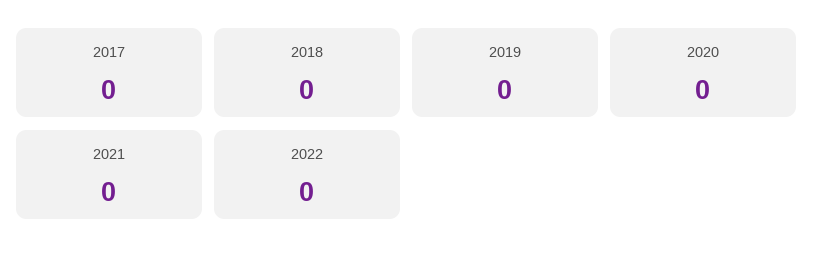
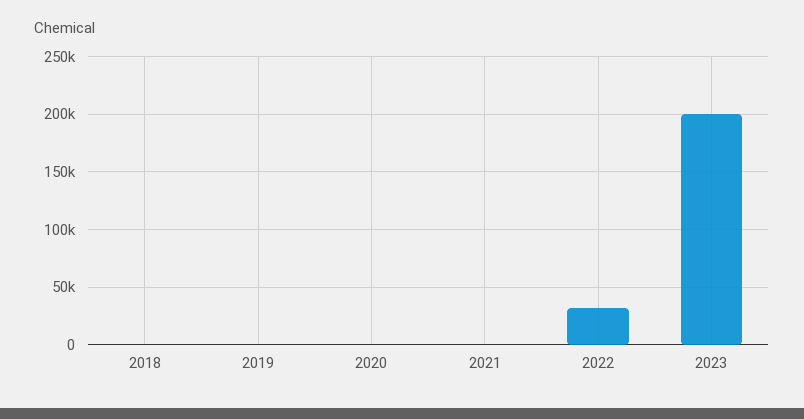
2017: 0 -> none
2022: 0 -> 30000
2023: none -> 200000

